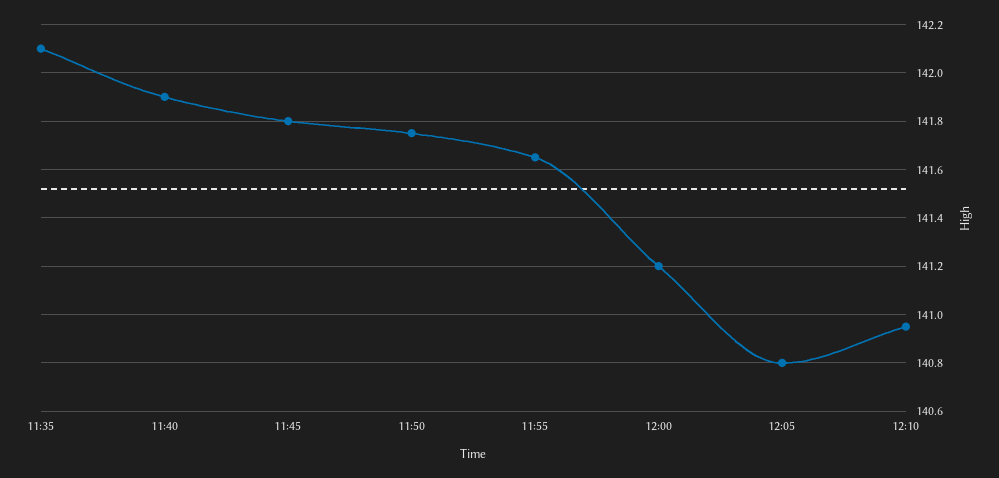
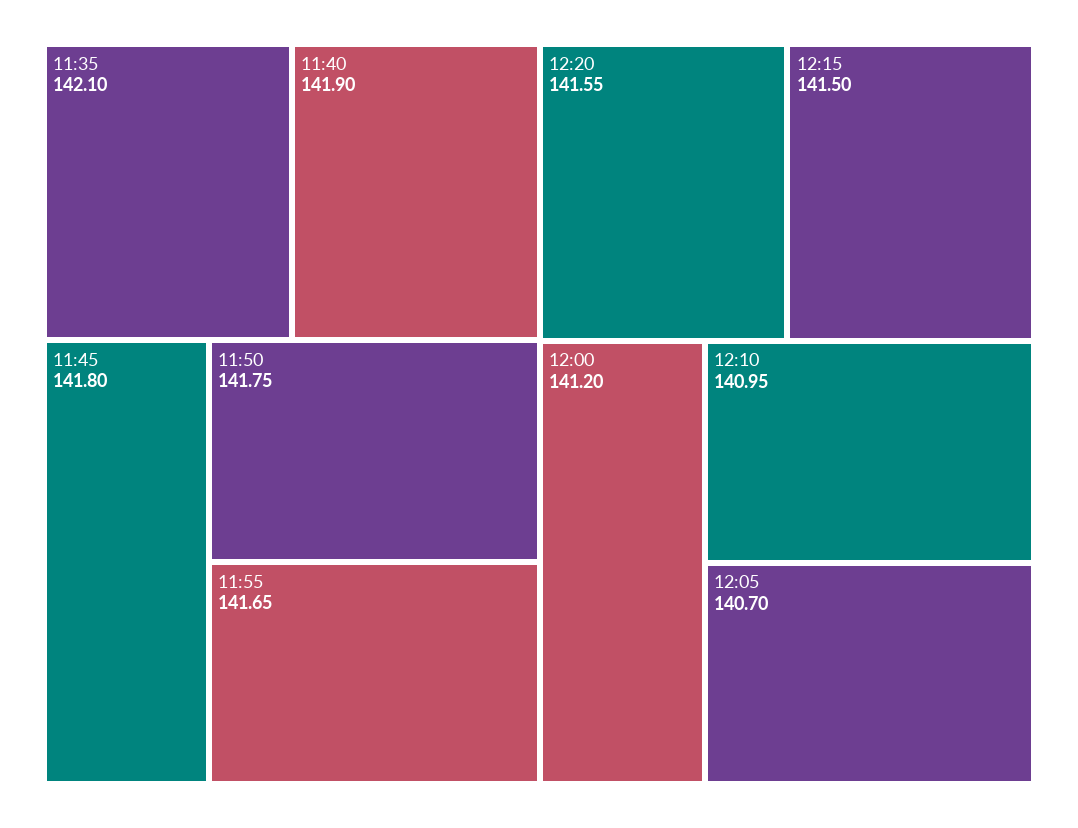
12:05: 140.8 -> 140.7
12:20: none -> 141.55
12:15: none -> 141.5

